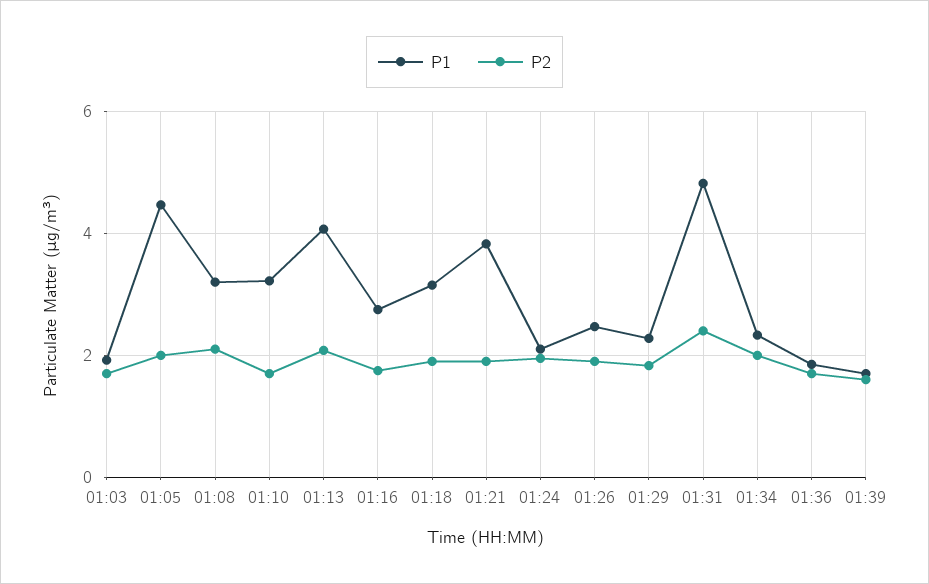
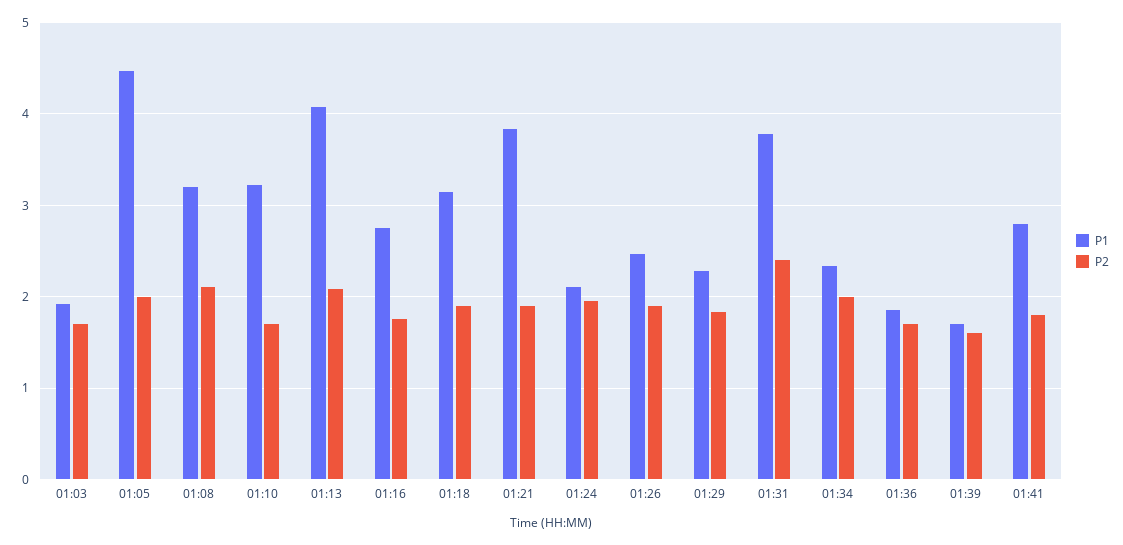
P1, 01:31: 4.8 -> 3.8
P1, 01:41: none -> 2.8
P2, 01:41: none -> 1.8

